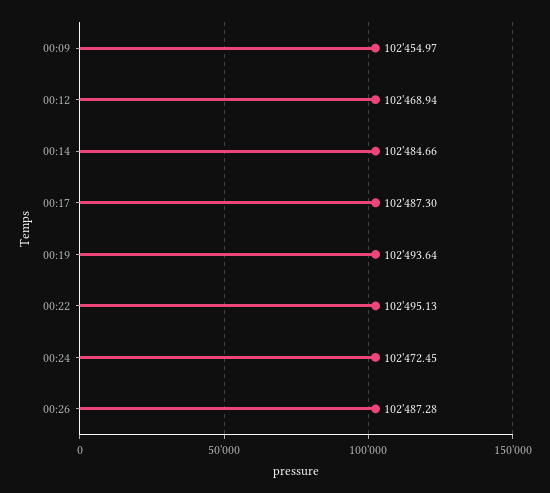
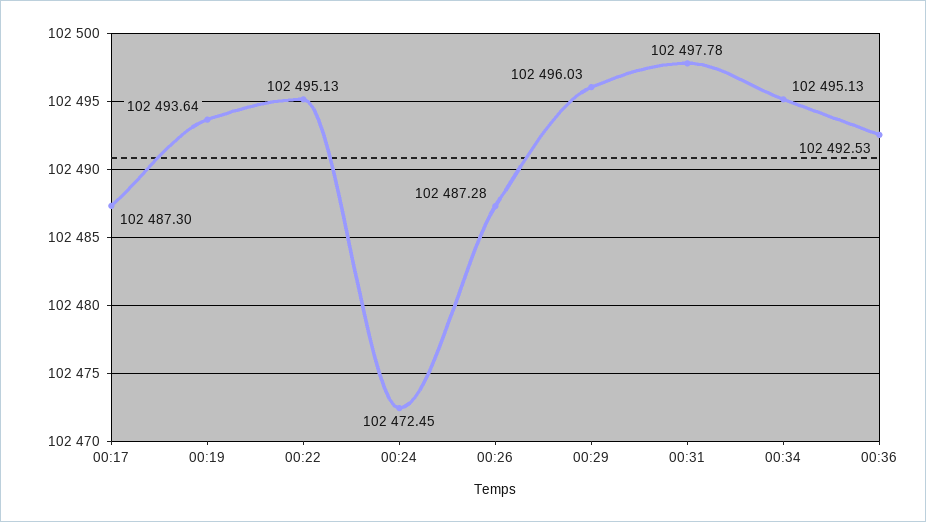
00:09: 102454.97 -> none
00:12: 102468.94 -> none
00:14: 102484.66 -> none
00:29: none -> 102496.03
00:31: none -> 102497.78
00:34: none -> 102495.13
00:36: none -> 102492.53

